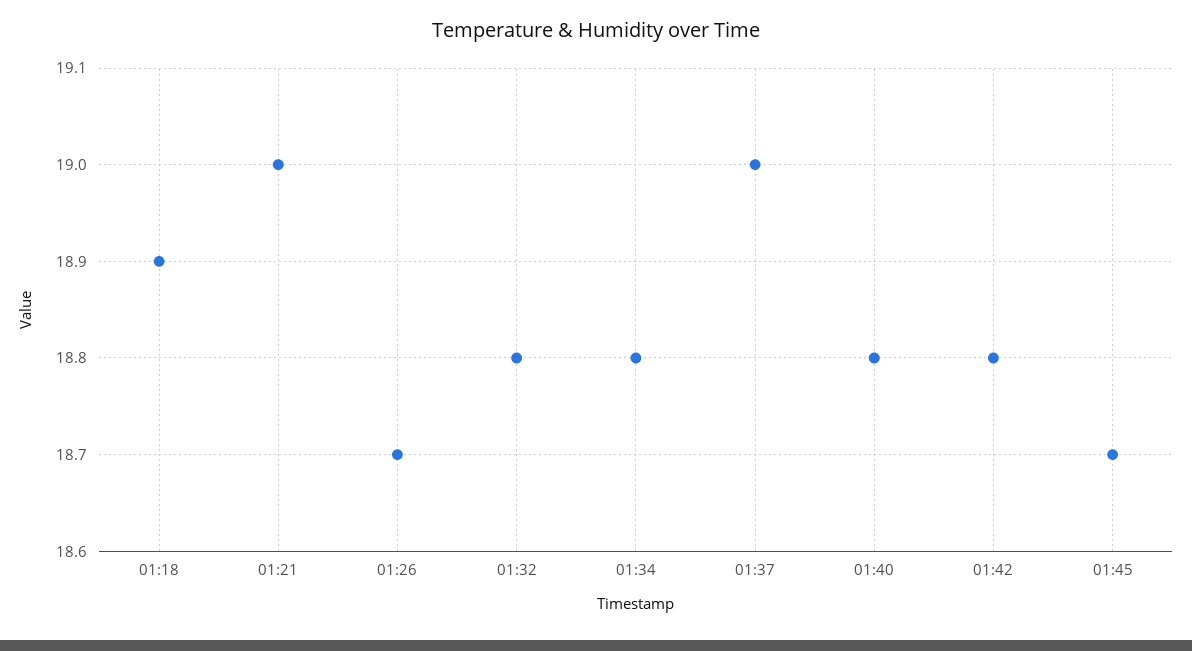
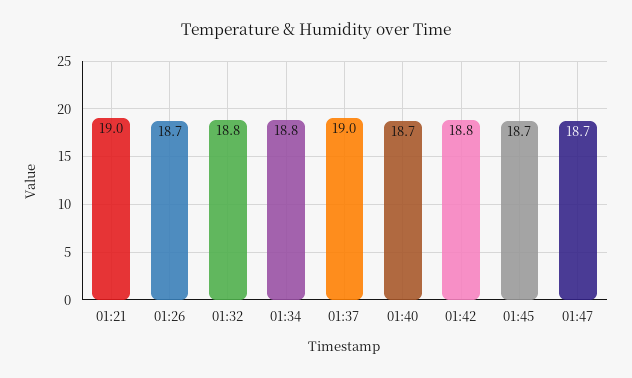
01:18: 18.9 -> none
01:40: 18.8 -> 18.7
01:47: none -> 18.7

